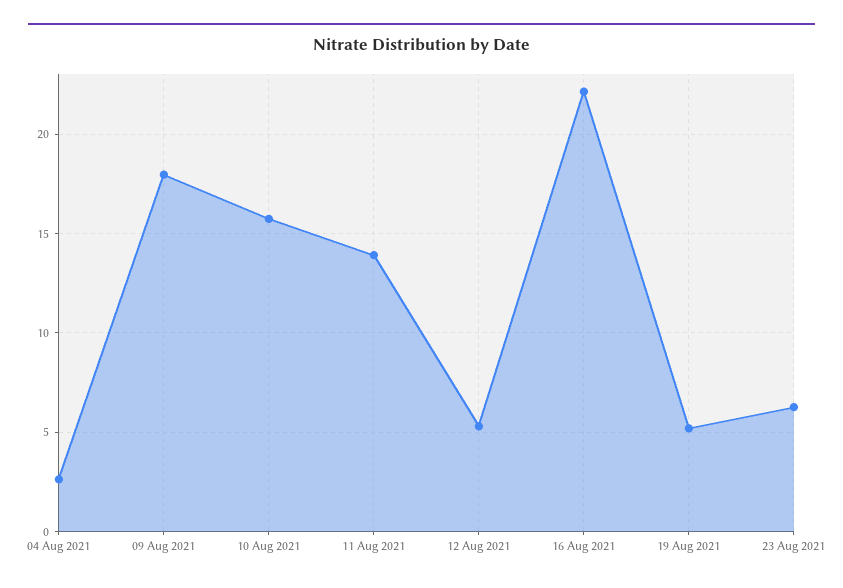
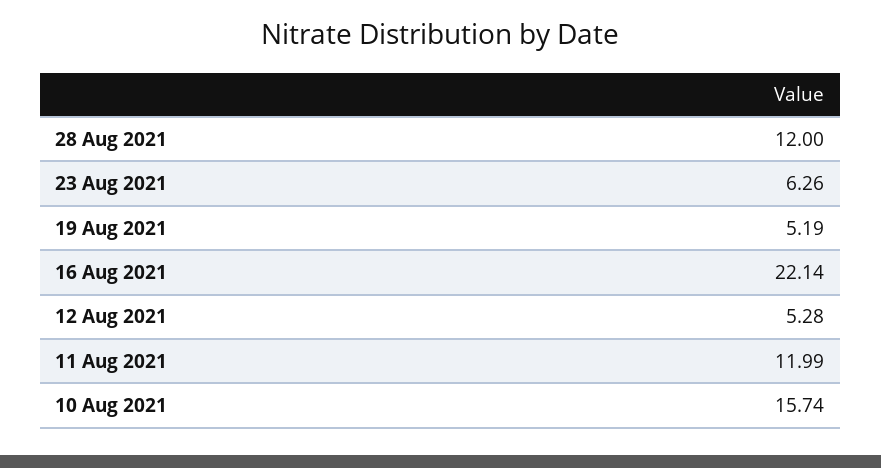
04 Aug 2021: 2.5 -> none
09 Aug 2021: 18 -> none
11 Aug 2021: 14 -> 11.99
28 Aug 2021: none -> 12

